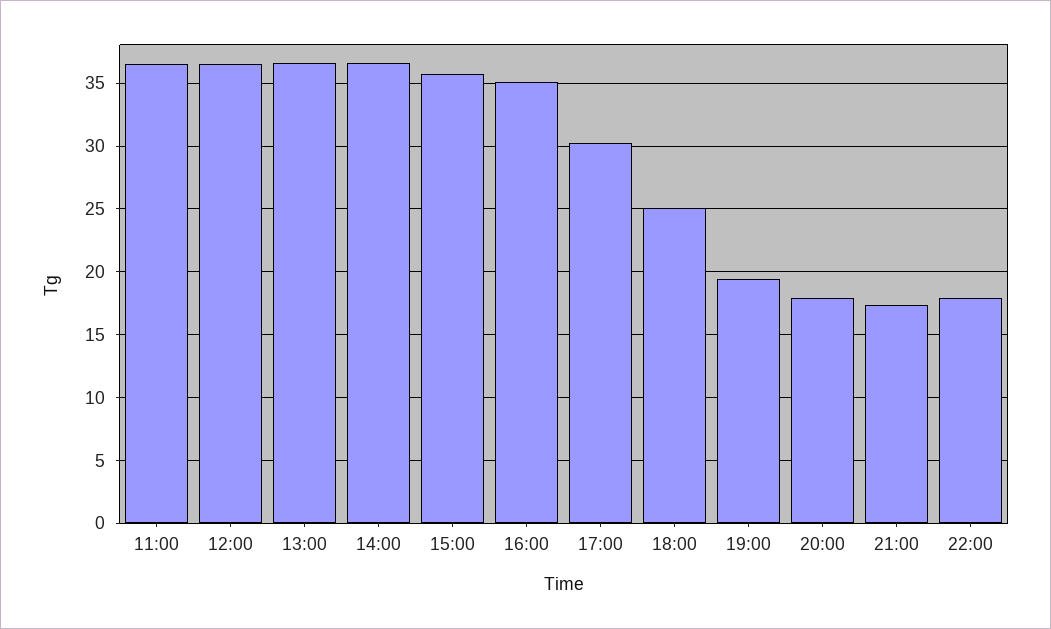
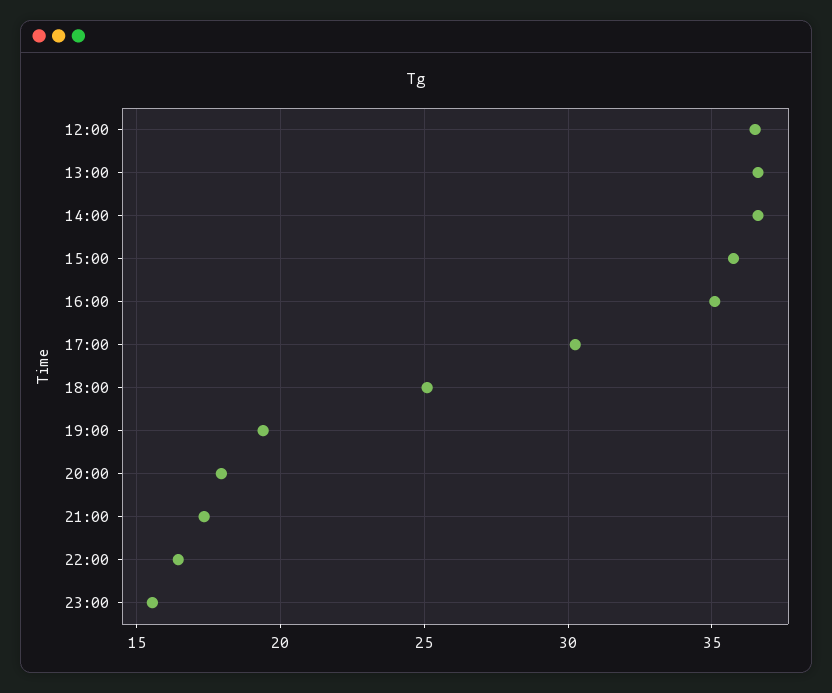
11:00: 36.5 -> none
22:00: 18 -> 16.5
23:00: none -> 15.5

